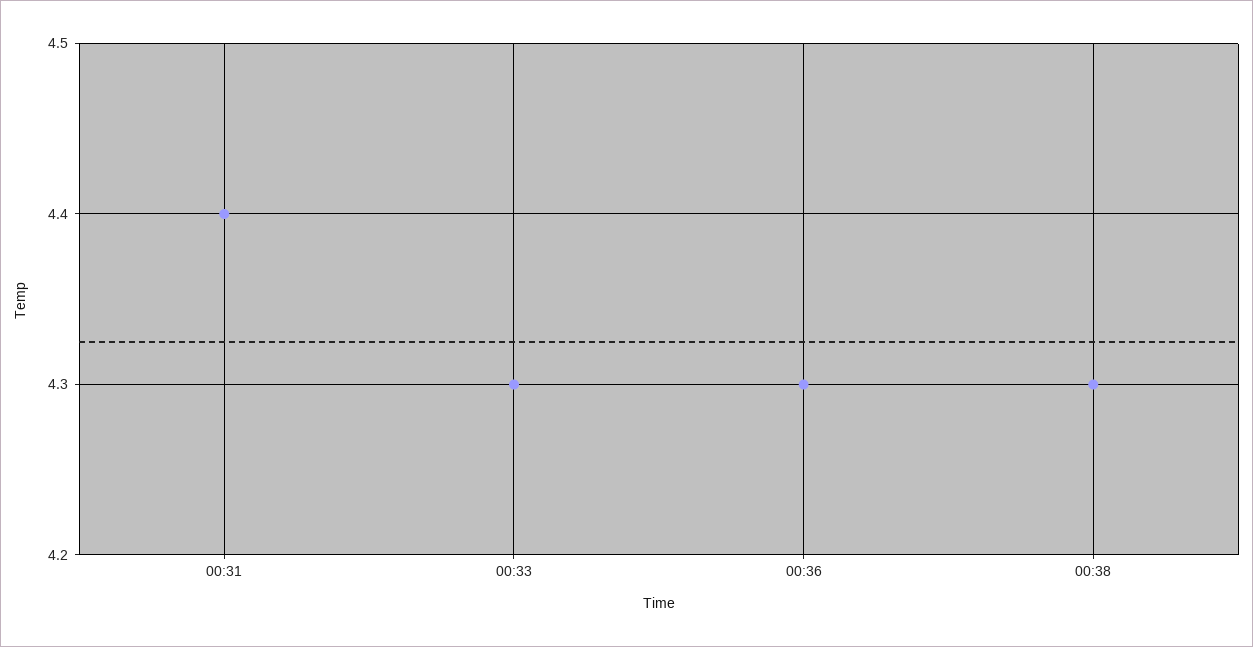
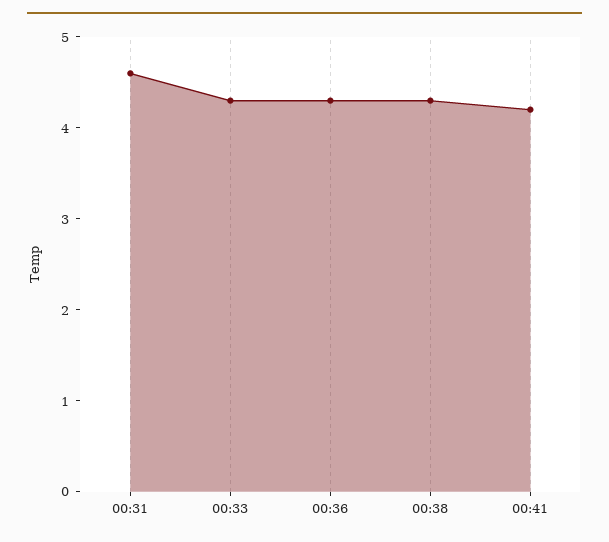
00:31: 4.4 -> 4.6
00:41: none -> 4.2

